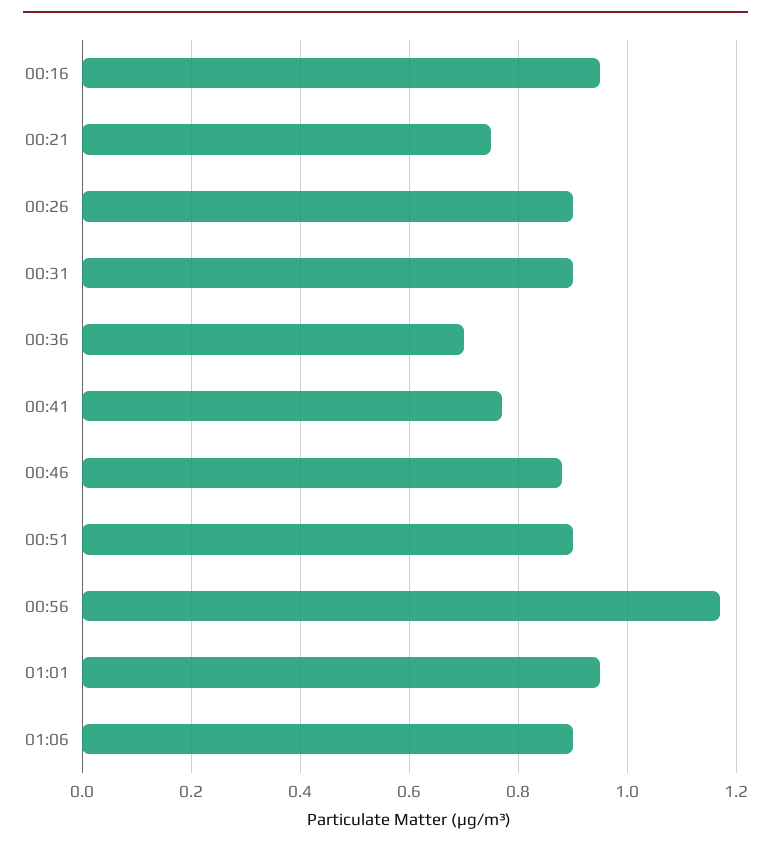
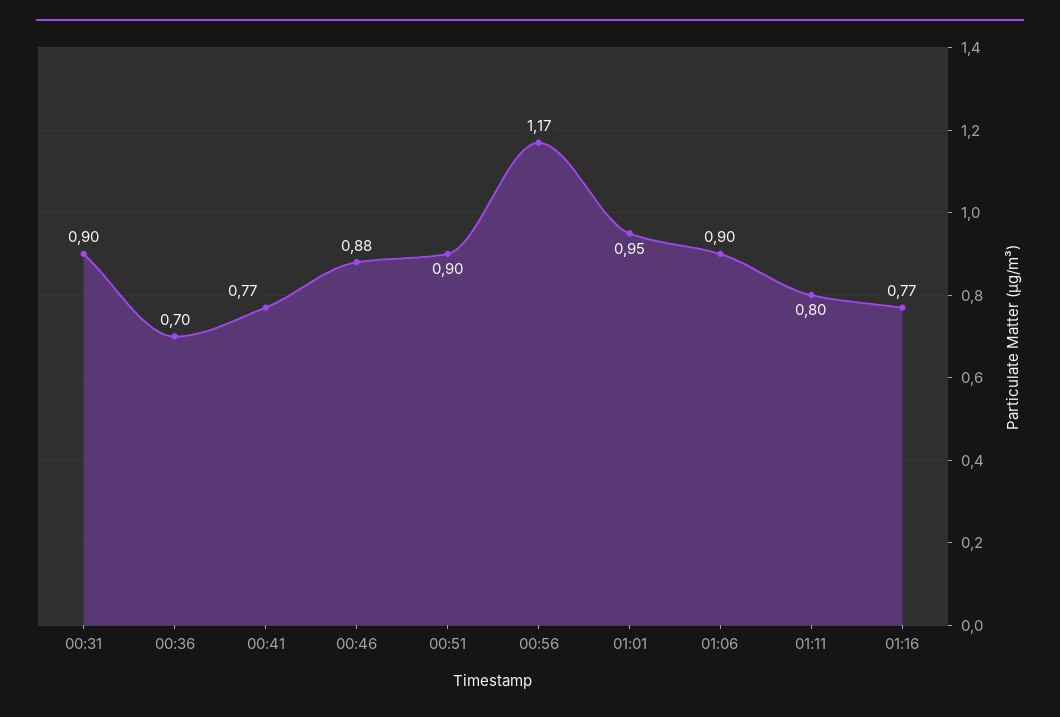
00:16: 0.95 -> none
00:21: 0.75 -> none
00:26: 0.9 -> none
01:11: none -> 0.8
01:16: none -> 0.77

